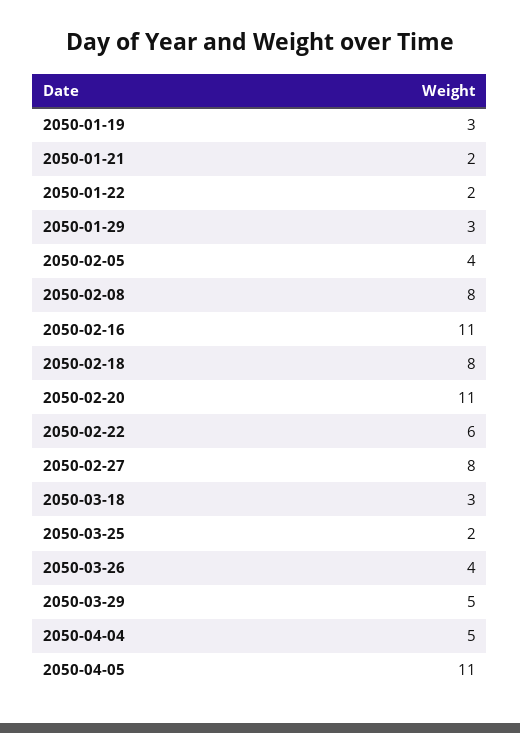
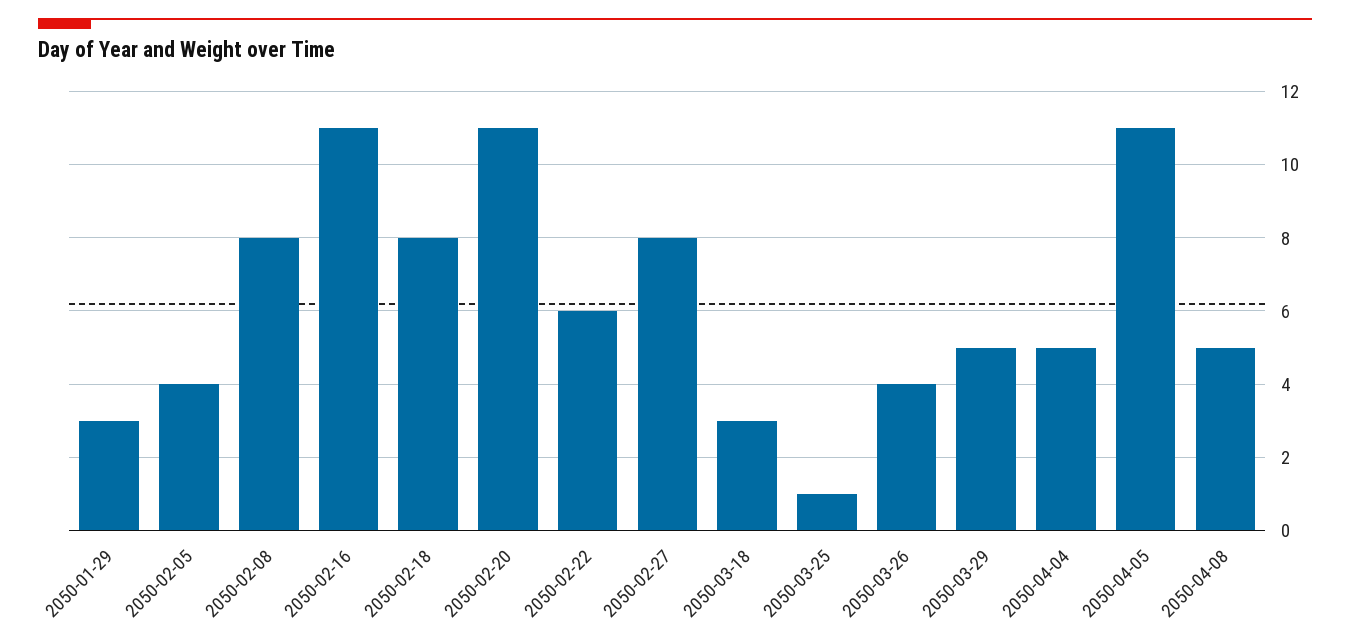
2050-01-19: 3 -> none
2050-01-21: 2 -> none
2050-01-22: 2 -> none
2050-03-25: 2 -> 1
2050-04-08: none -> 5

